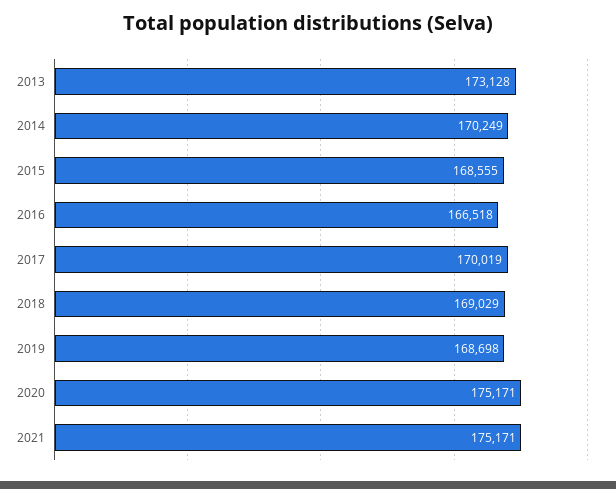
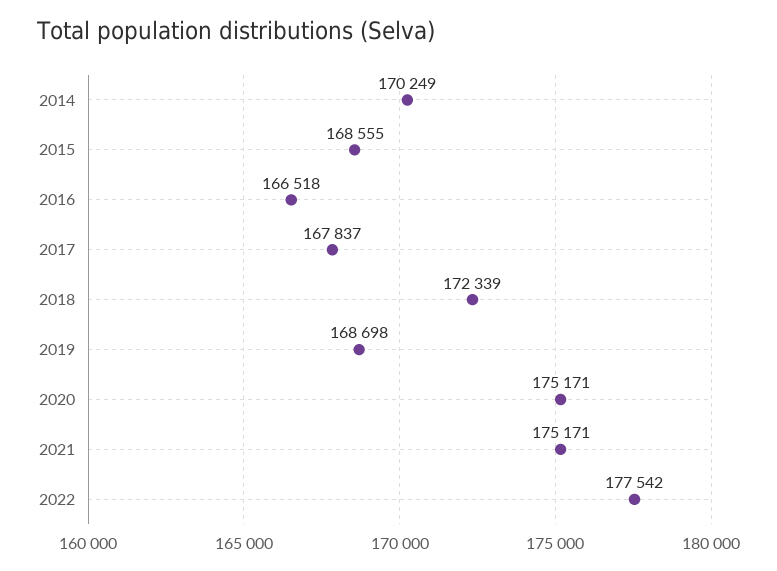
2013: 173128 -> none
2017: 170019 -> 167837
2018: 169029 -> 172339
2022: none -> 177542

